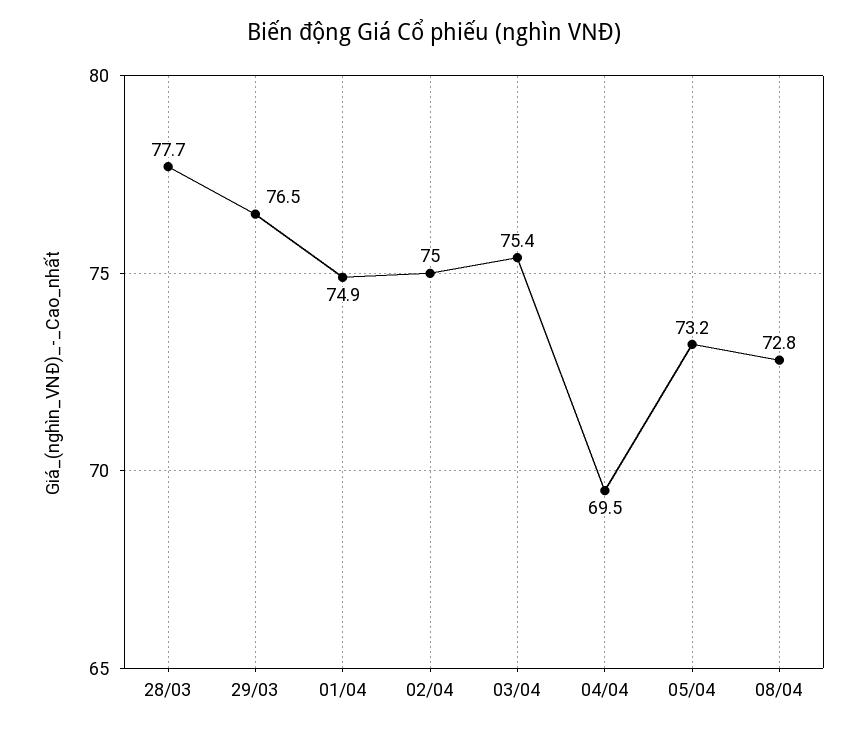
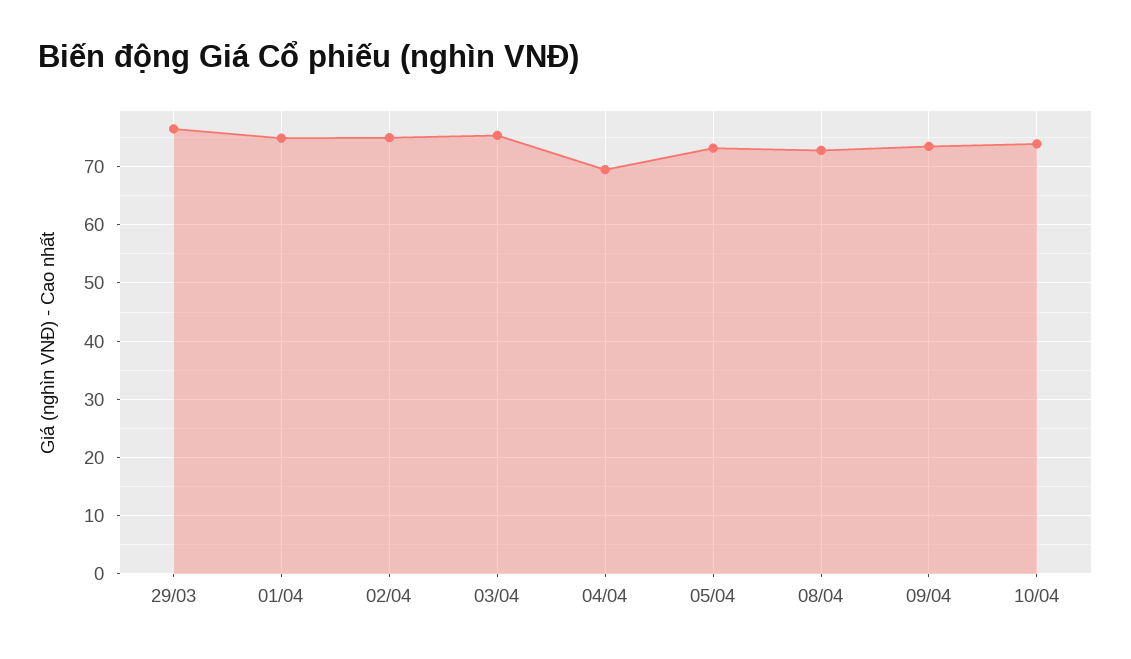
28/03: 77.7 -> none
09/04: none -> 74
10/04: none -> 74

